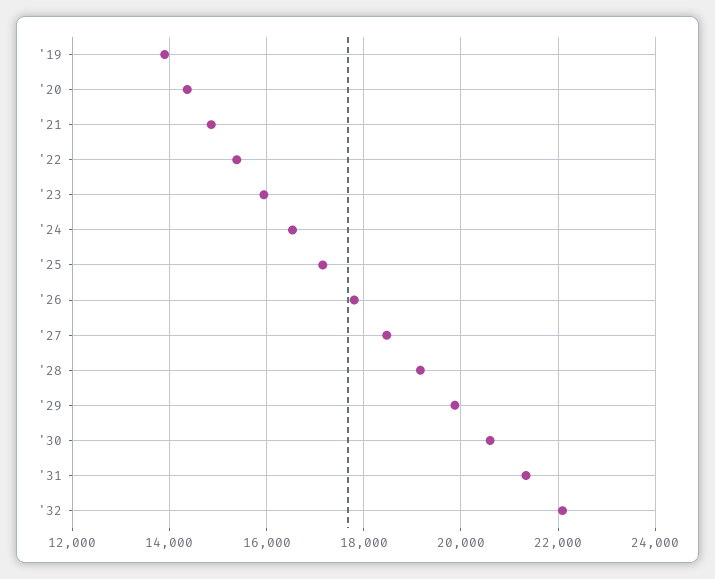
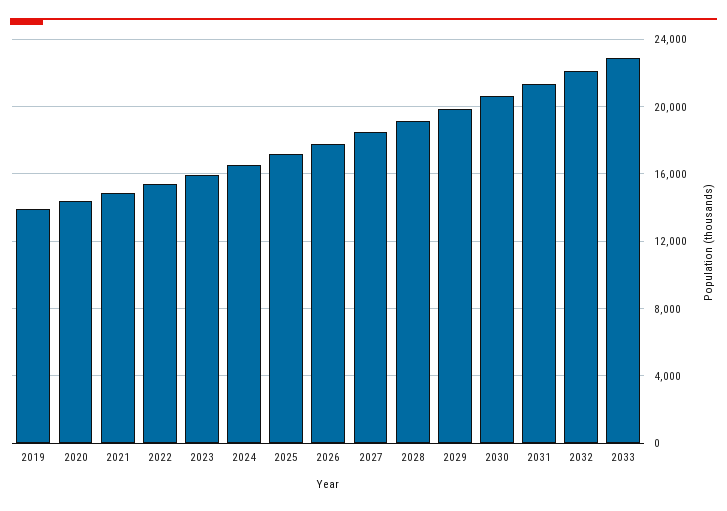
2033: none -> 23000

